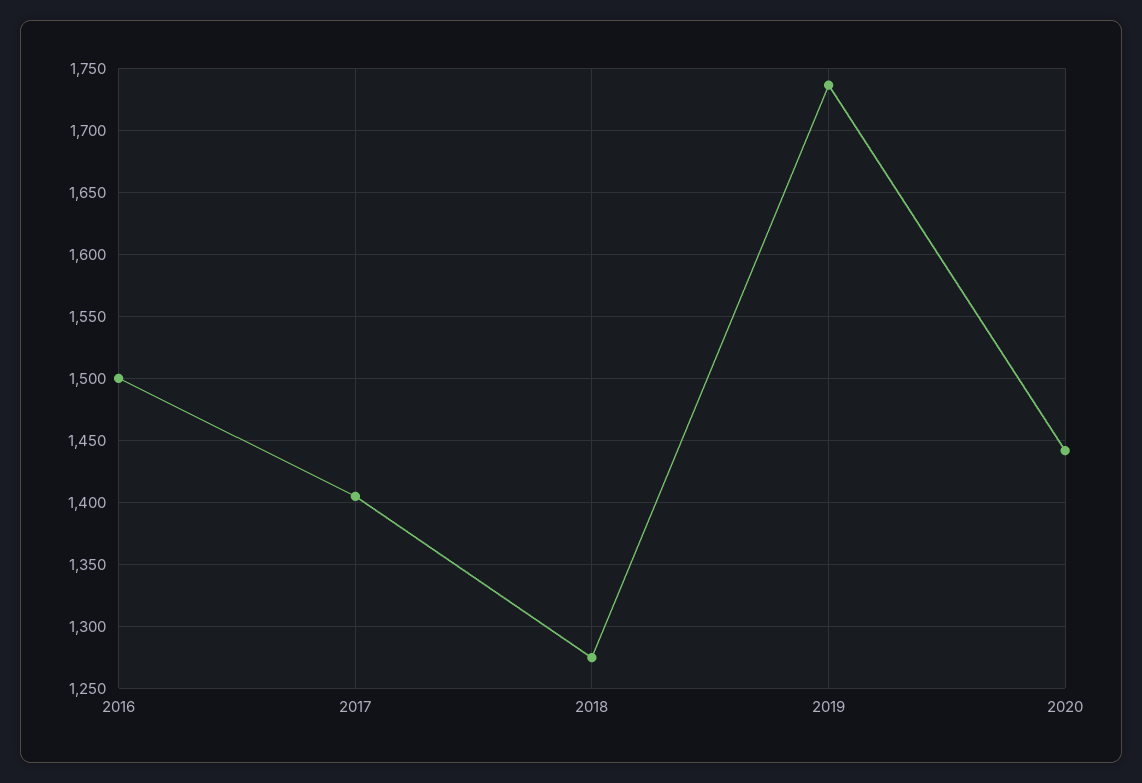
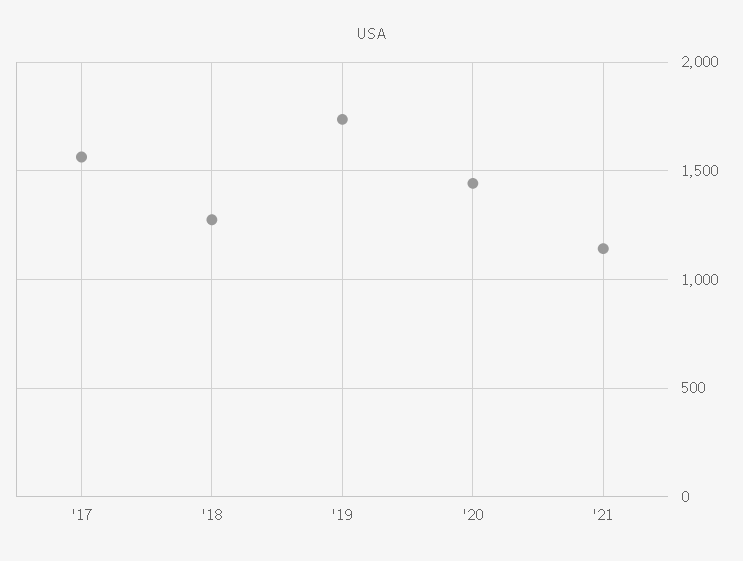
2016: 1500 -> none
2017: 1405 -> 1550
'21: none -> 1150

